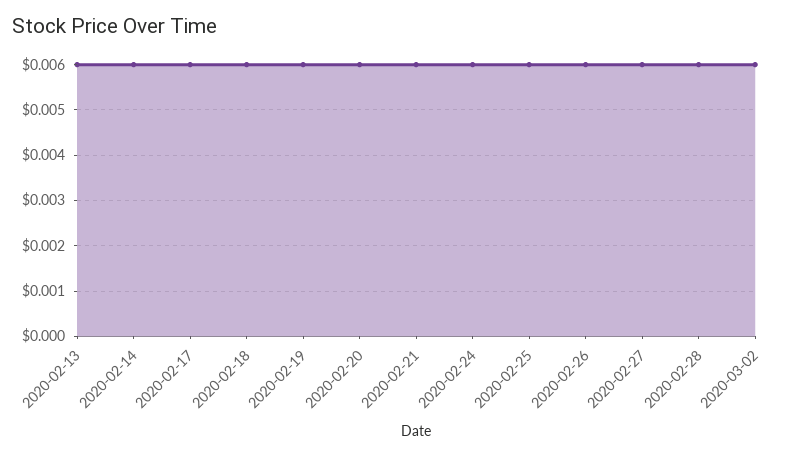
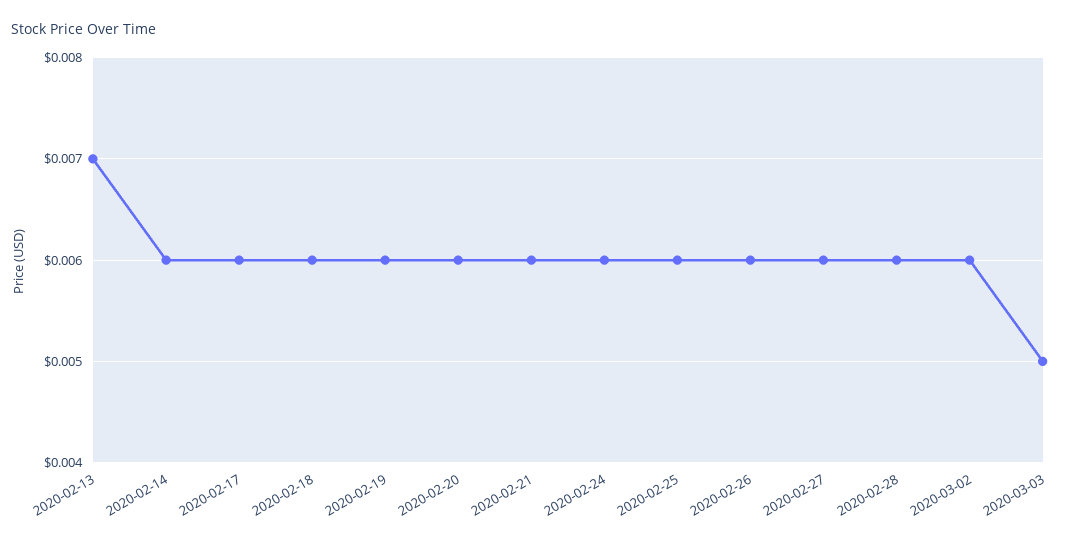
2020-02-13: 0.006 -> 0.007
2020-03-03: none -> 0.005

